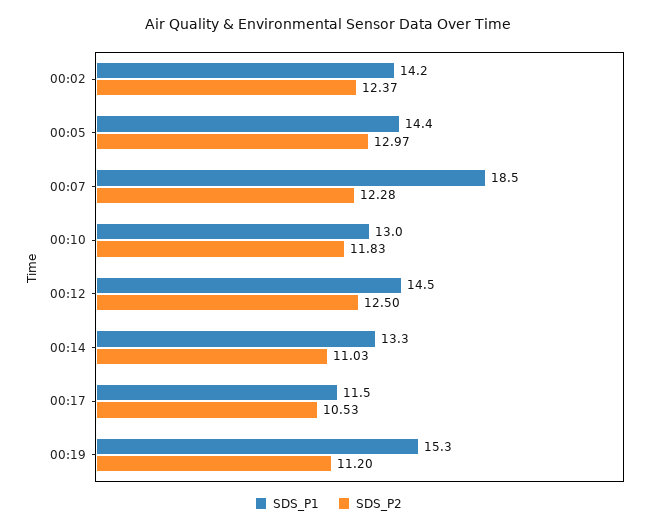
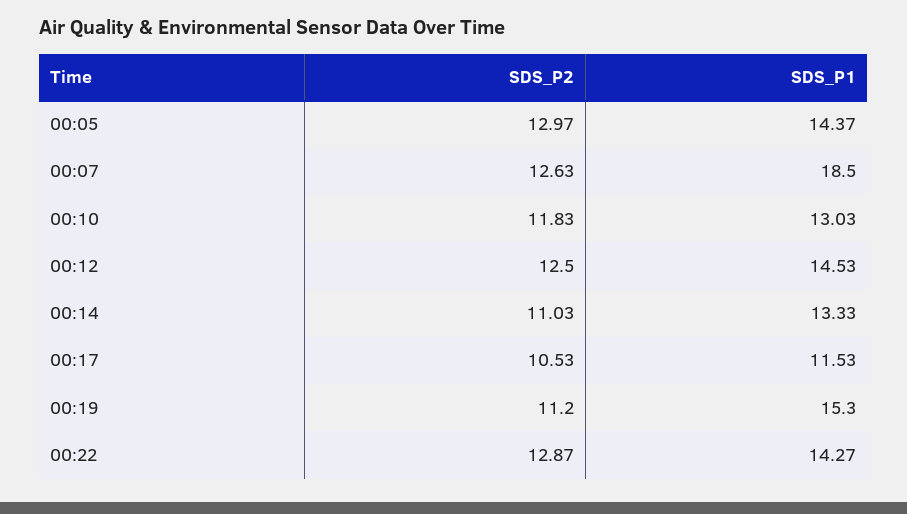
SDS_P1, 00:02: 14.2 -> none
SDS_P2, 00:02: 12.37 -> none
SDS_P2, 00:07: 12.28 -> 12.63
SDS_P2, 00:22: none -> 12.87
SDS_P1, 00:22: none -> 14.27

